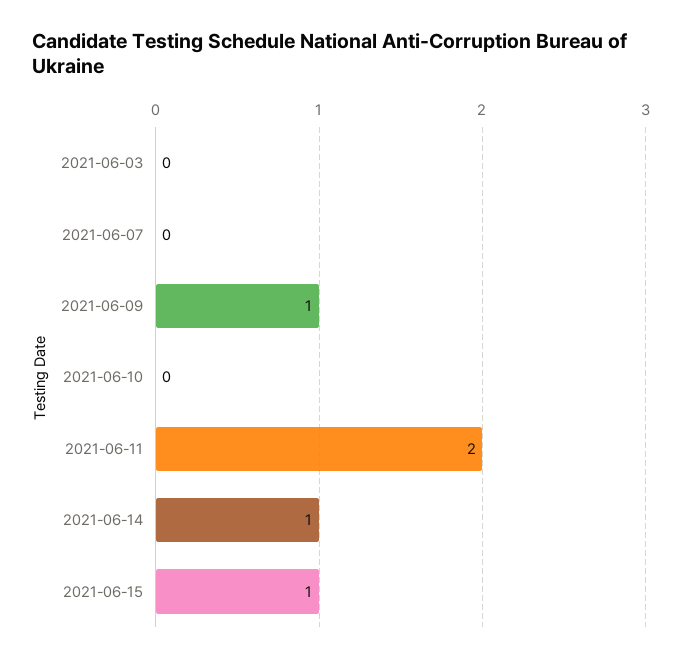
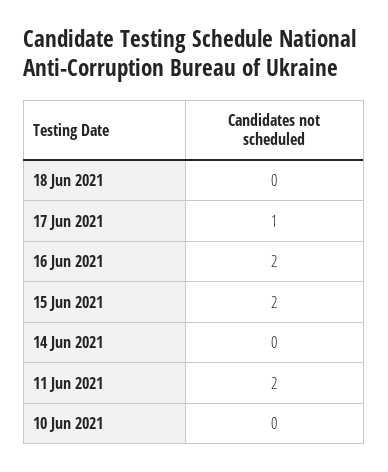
2021-06-03: 0 -> none
2021-06-07: 0 -> none
2021-06-09: 1 -> none
2021-06-14: 1 -> 0
2021-06-15: 1 -> 2
18 Jun 2021: none -> 0
17 Jun 2021: none -> 1
16 Jun 2021: none -> 2

